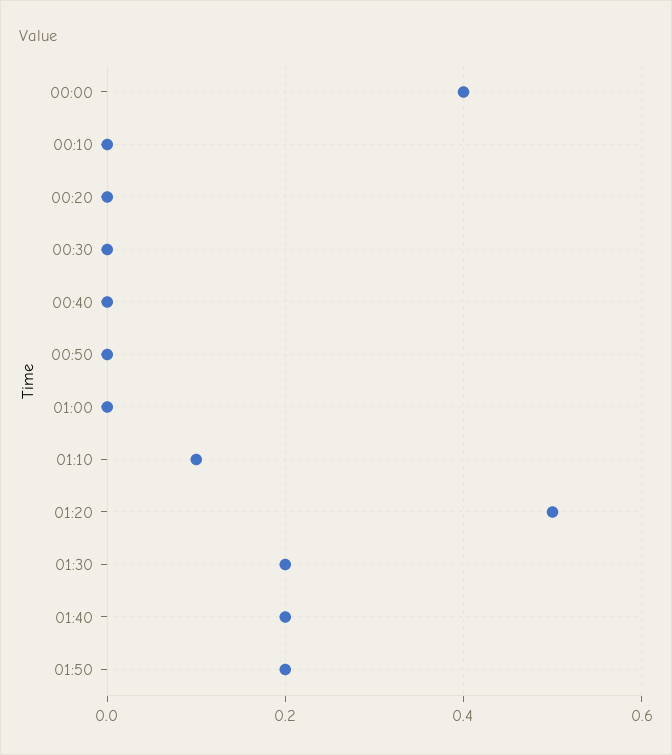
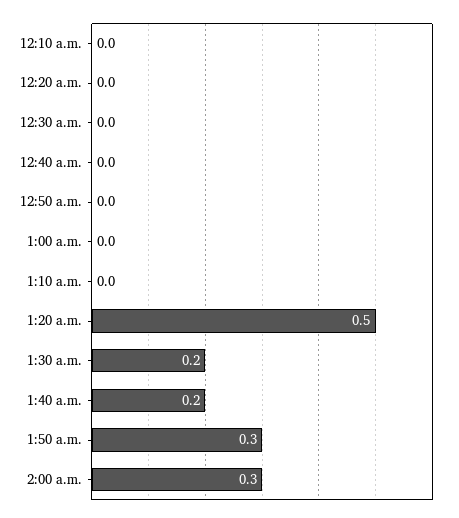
00:00: 0.4 -> none
01:10: 0.1 -> 0
01:50: 0.2 -> 0.3
2:00 a.m.: none -> 0.3

